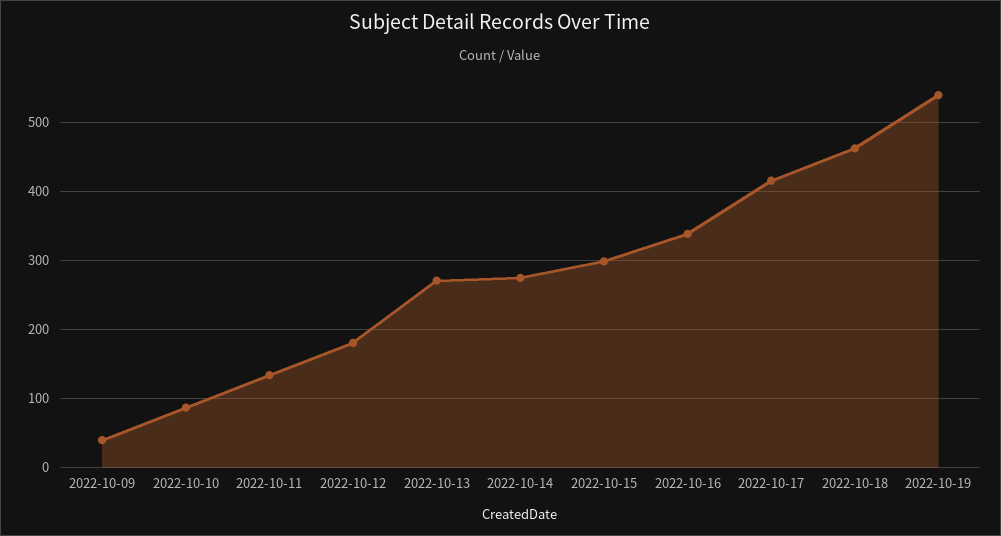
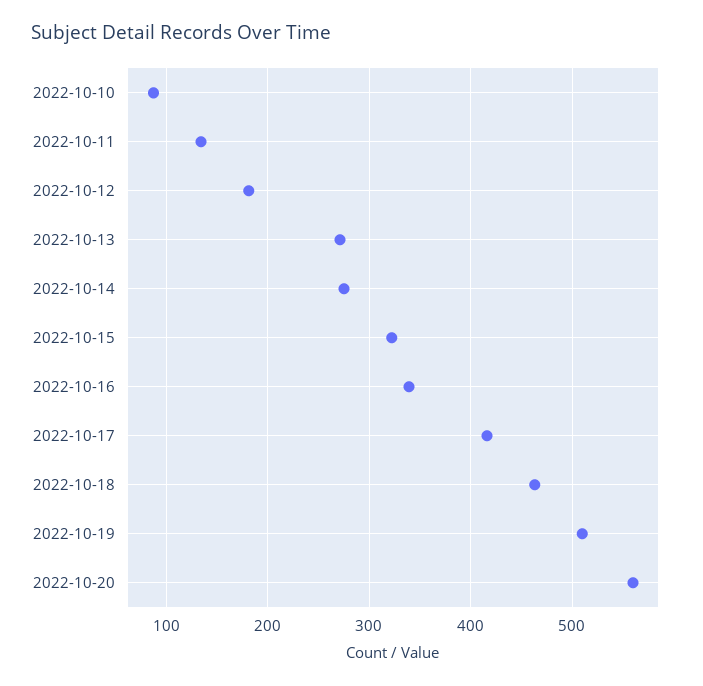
2022-10-09: 40 -> none
2022-10-15: 300 -> 320
2022-10-19: 540 -> 510
2022-10-20: none -> 560

